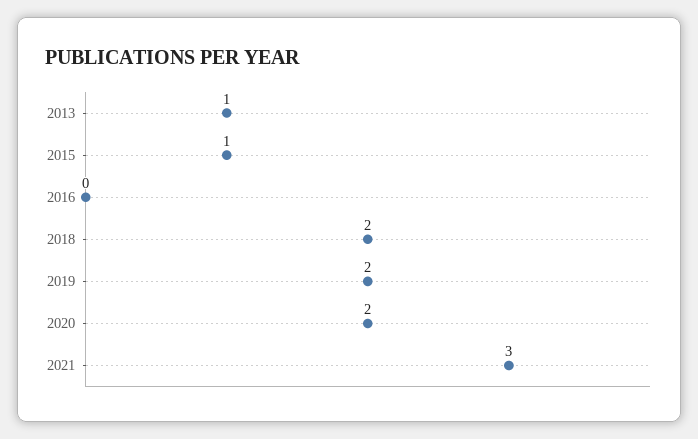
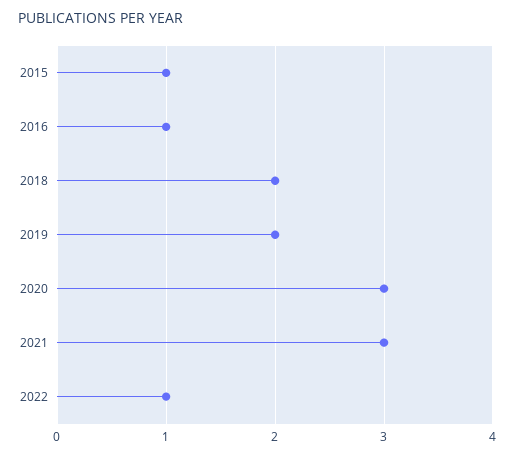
2013: 1 -> none
2016: 0 -> 1
2020: 2 -> 3
2022: none -> 1

